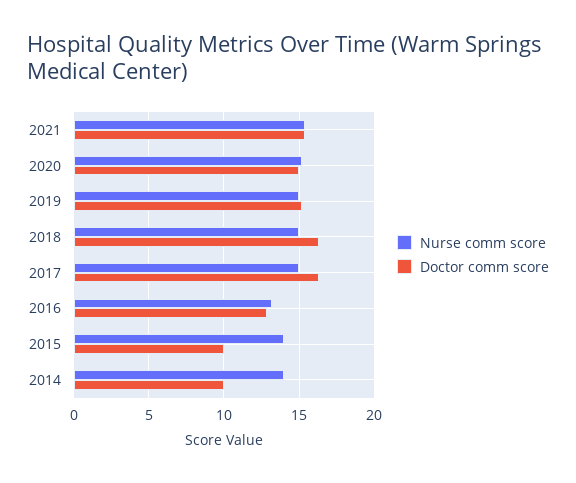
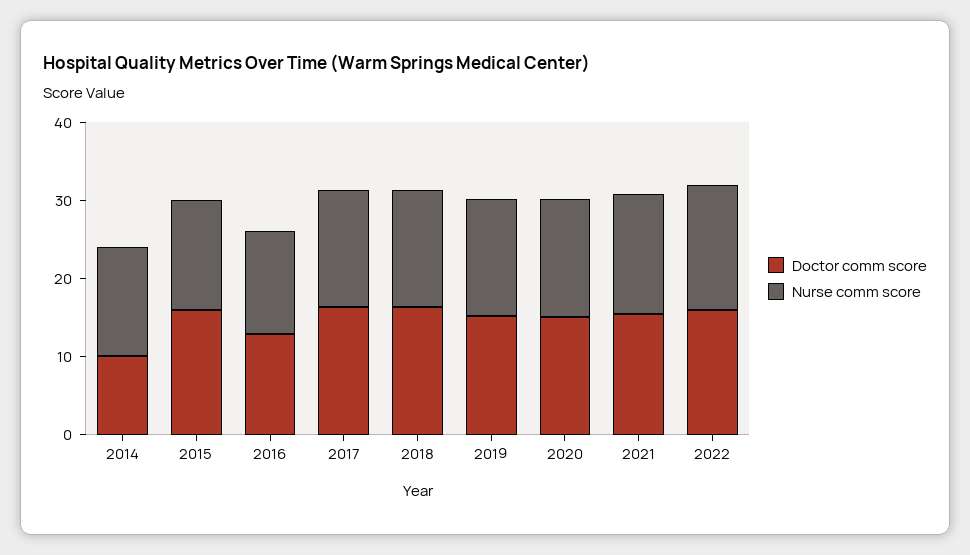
Doctor comm score, 2015: 10 -> 16
Doctor comm score, 2022: none -> 16
Nurse comm score, 2022: none -> 16

